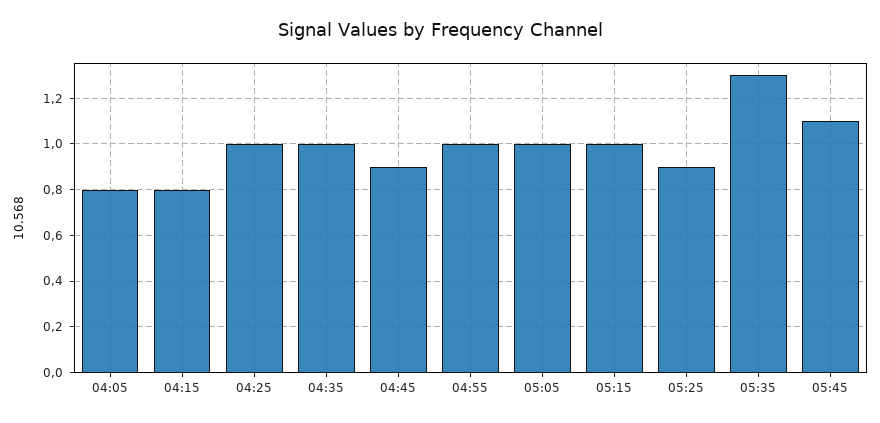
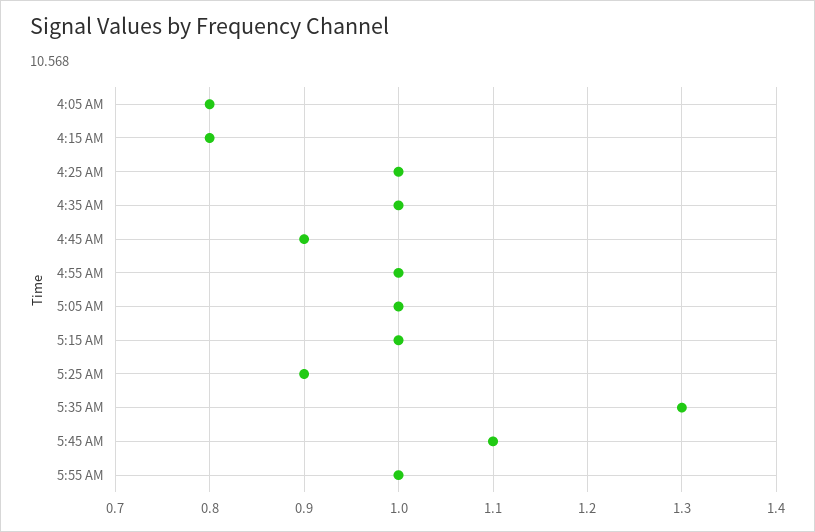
5:55 AM: none -> 1

